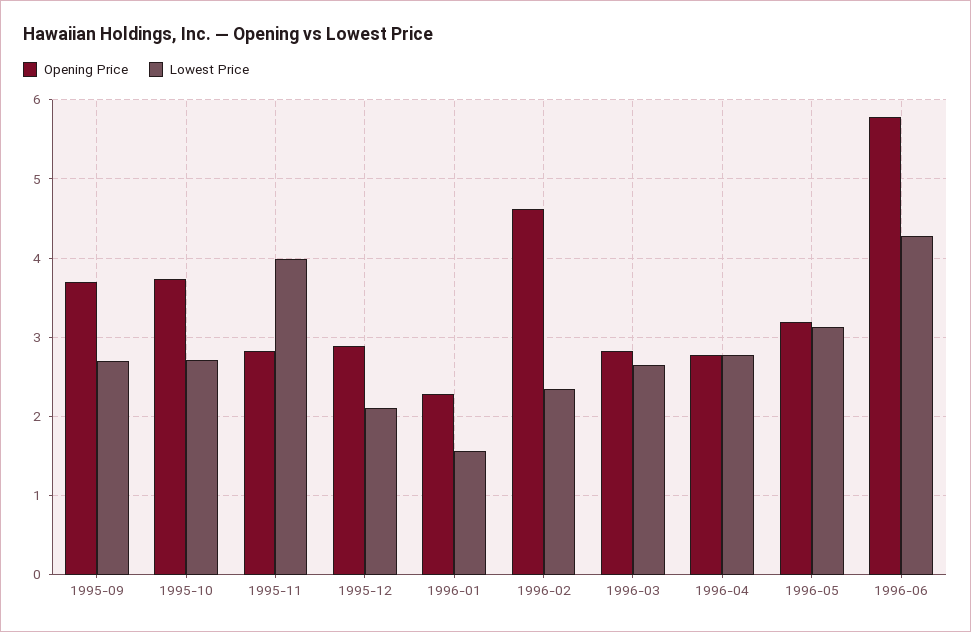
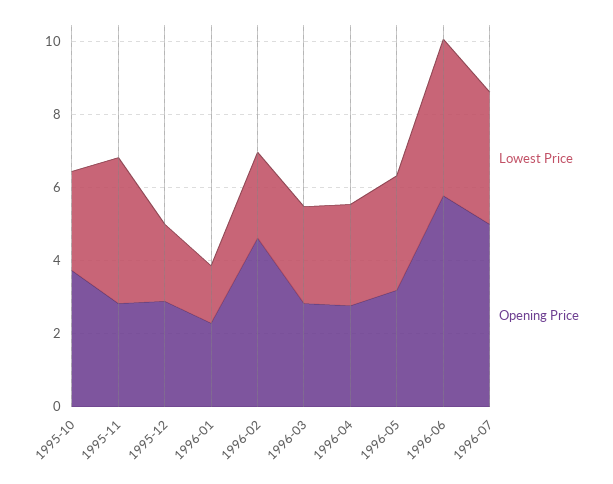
Opening Price, 1995-09: 3.7 -> none
Lowest Price, 1995-09: 2.7 -> none
Lowest Price, 1996-07: none -> 3.5
Opening Price, 1996-07: none -> 5

